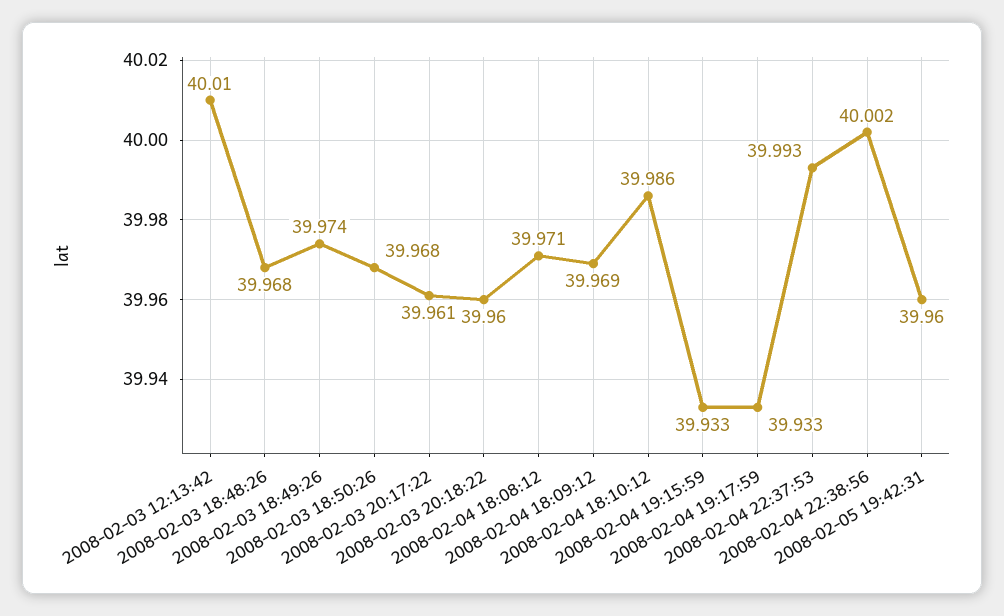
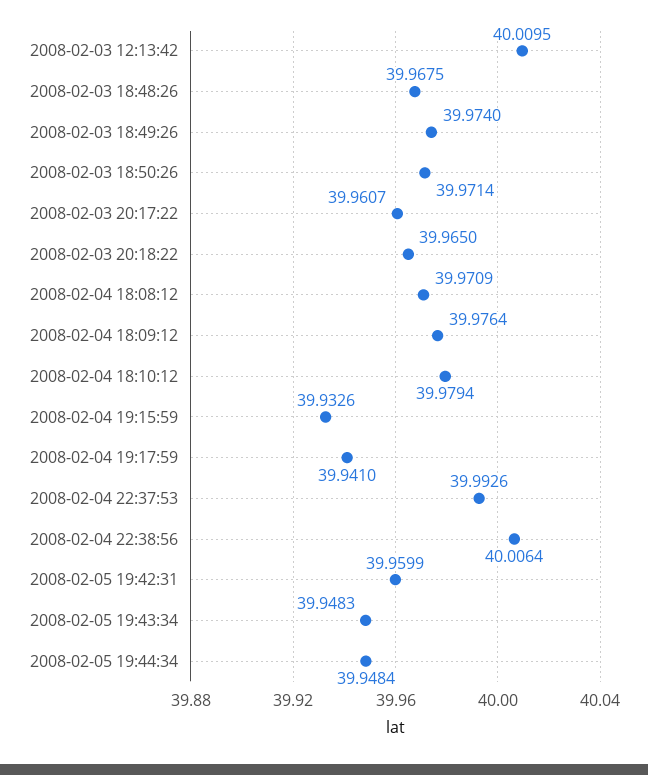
2008-02-03 18:50:26: 39.968 -> 39.9714
2008-02-03 20:18:22: 39.96 -> 39.965
2008-02-04 18:09:12: 39.969 -> 39.9764
2008-02-04 18:10:12: 39.986 -> 39.9794
2008-02-04 19:17:59: 39.933 -> 39.941
2008-02-04 22:38:56: 40.002 -> 40.0064
2008-02-05 19:43:34: none -> 39.9483
2008-02-05 19:44:34: none -> 39.9484

